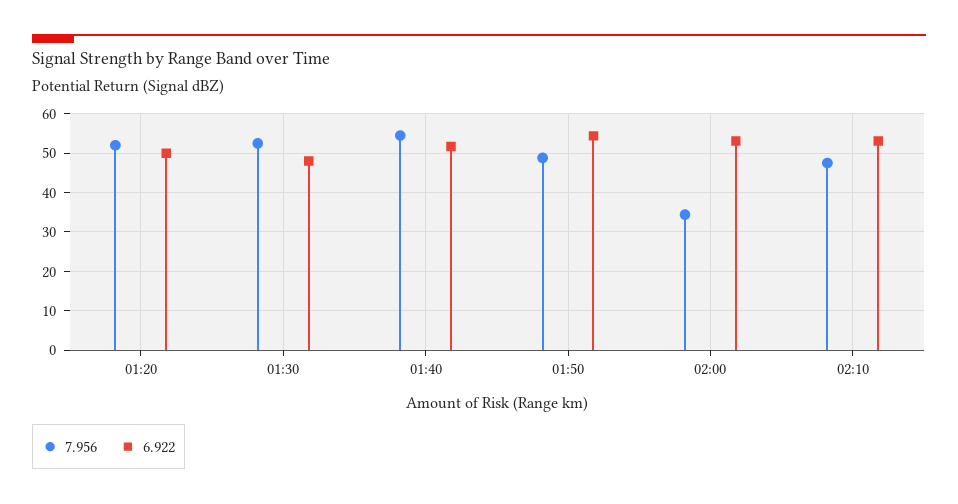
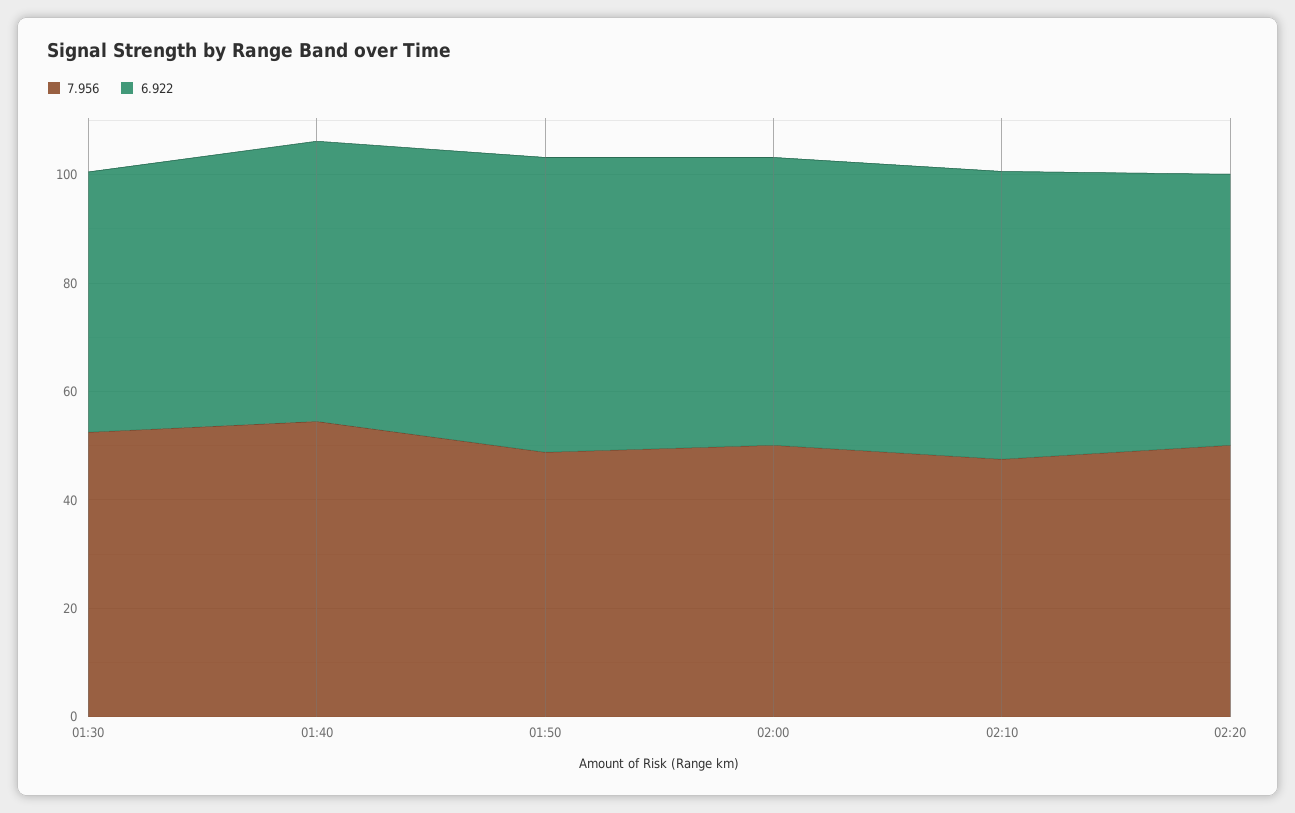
7.956, 01:20: 52 -> none
6.922, 01:20: 50 -> none
7.956, 02:00: 34 -> 50
7.956, 02:20: none -> 50
6.922, 02:20: none -> 50

